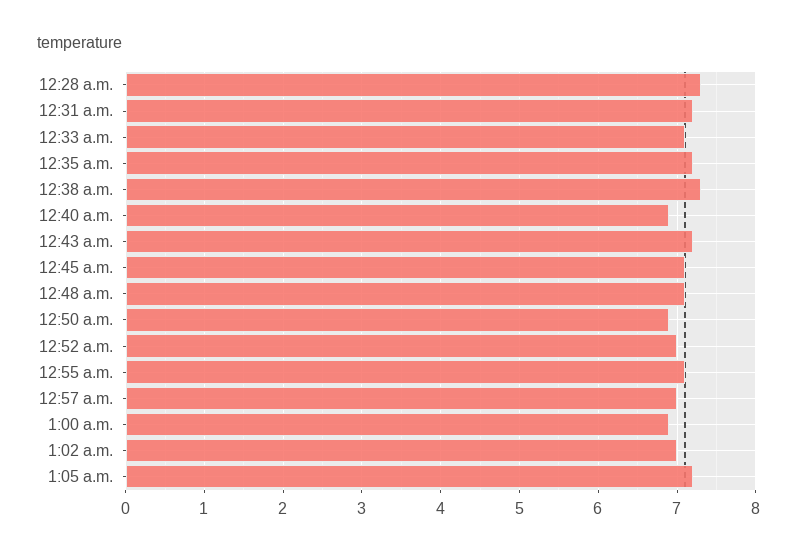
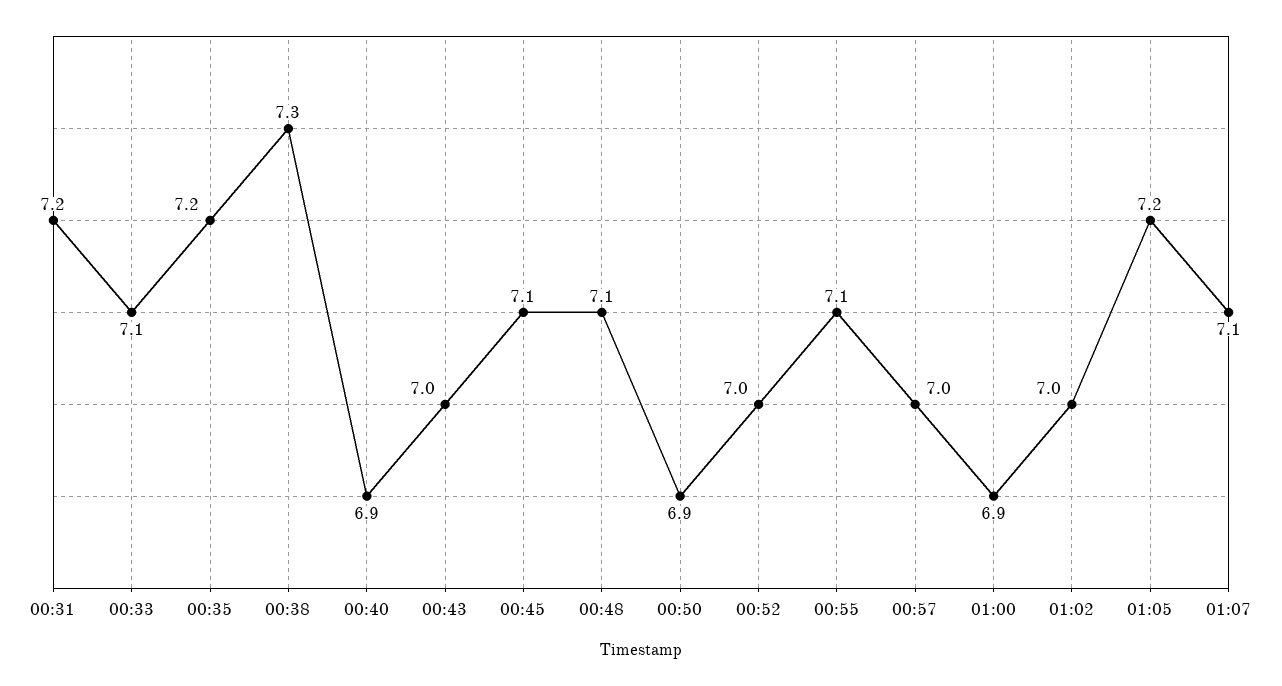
12:28 a.m.: 7.3 -> none
12:43 a.m.: 7.2 -> 7
01:07: none -> 7.1

